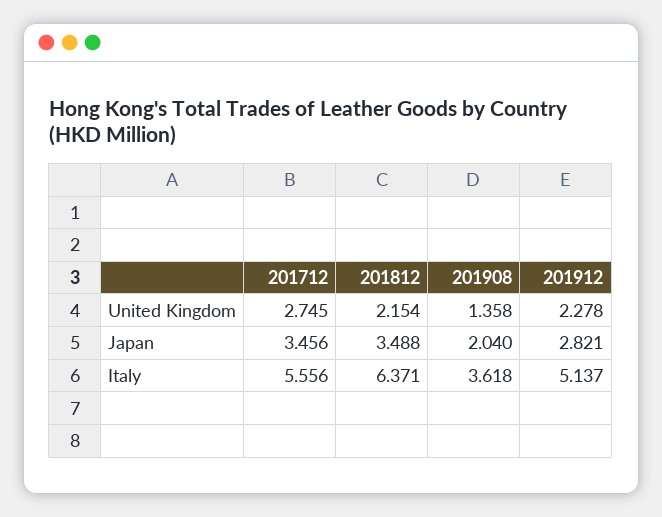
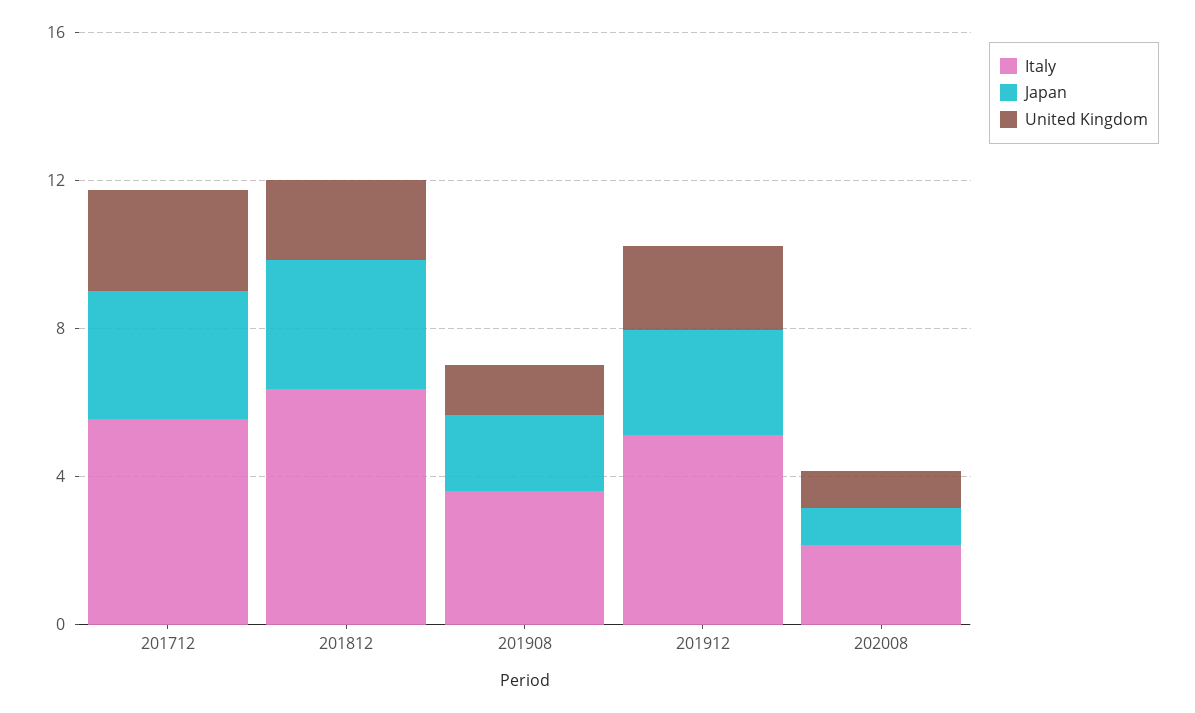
Italy, 202008: none -> 2
Japan, 202008: none -> 1
United Kingdom, 202008: none -> 1

